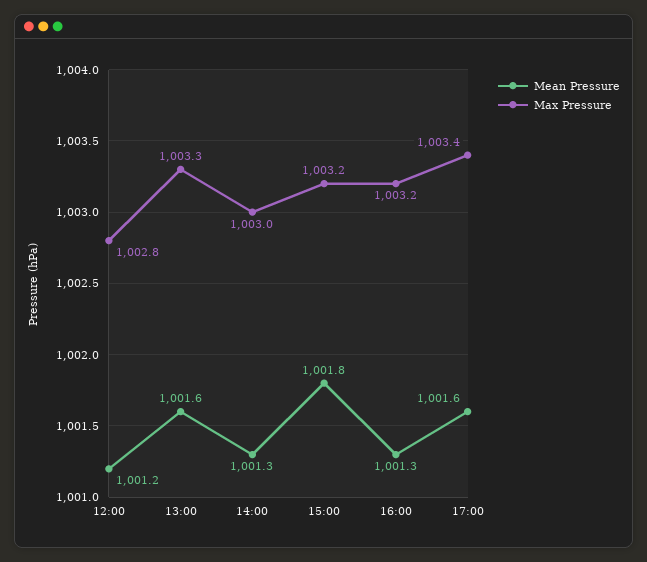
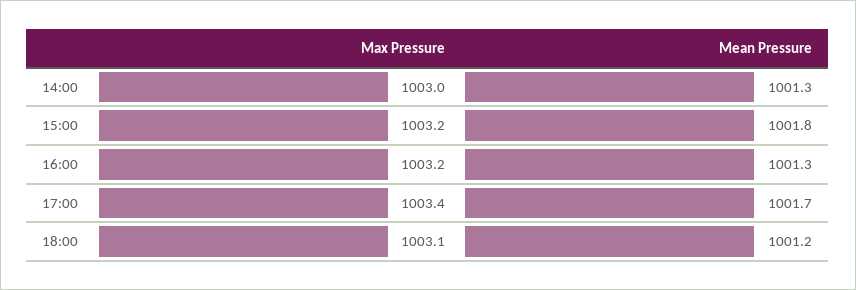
Mean Pressure, 12:00: 1001.2 -> none
Max Pressure, 12:00: 1002.8 -> none
Mean Pressure, 13:00: 1001.6 -> none
Max Pressure, 13:00: 1003.3 -> none
Mean Pressure, 17:00: 1001.6 -> 1001.7
Max Pressure, 18:00: none -> 1003.1
Mean Pressure, 18:00: none -> 1001.2

